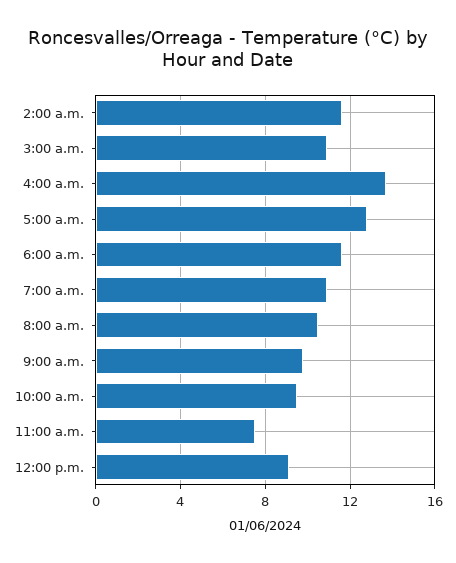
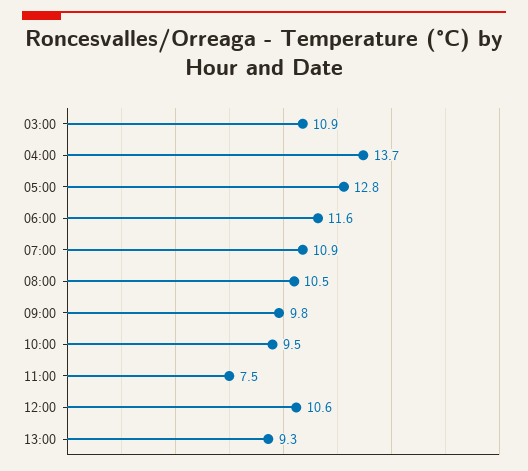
2:00 a.m.: 11.5 -> none
12:00 p.m.: 9 -> 10.6
13:00: none -> 9.3

